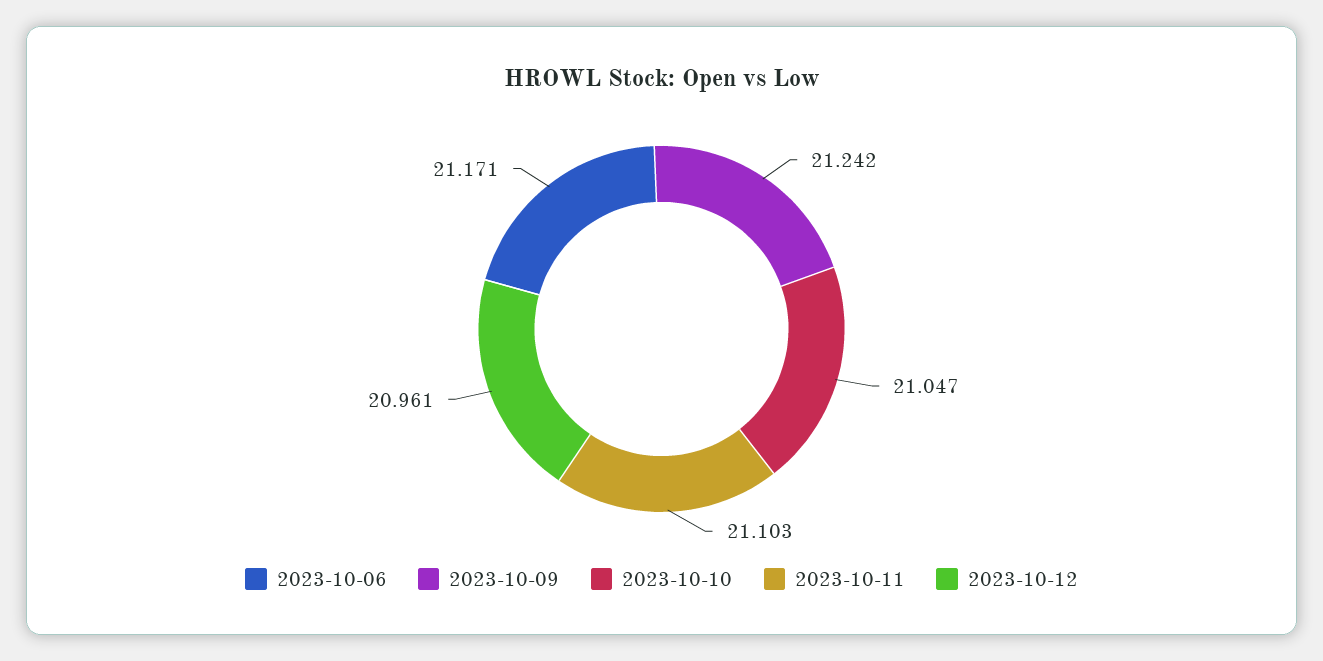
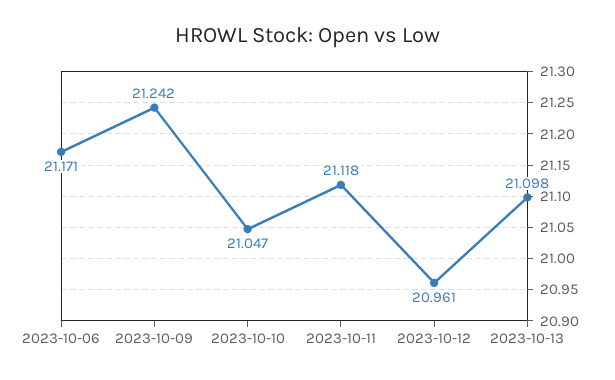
2023-10-11: 21.103 -> 21.118
2023-10-13: none -> 21.098

